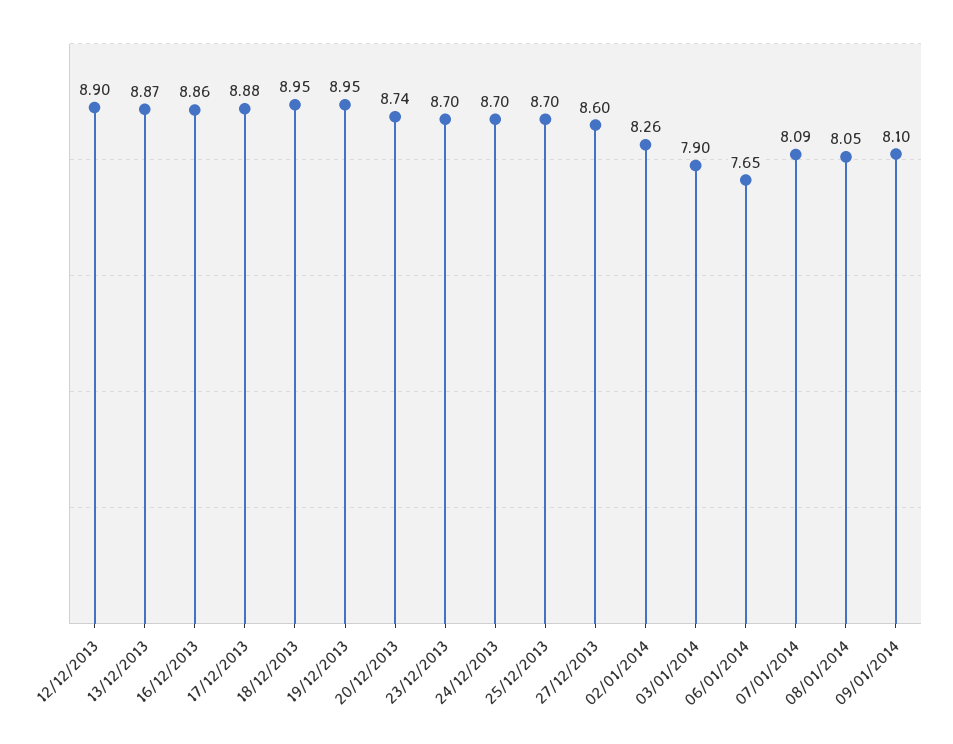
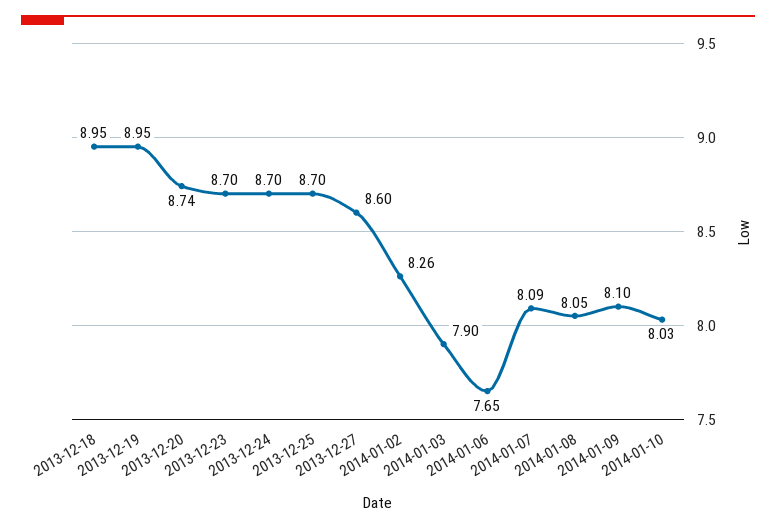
12/12/2013: 8.9 -> none
13/12/2013: 8.87 -> none
16/12/2013: 8.86 -> none
17/12/2013: 8.88 -> none
2014-01-10: none -> 8.03

